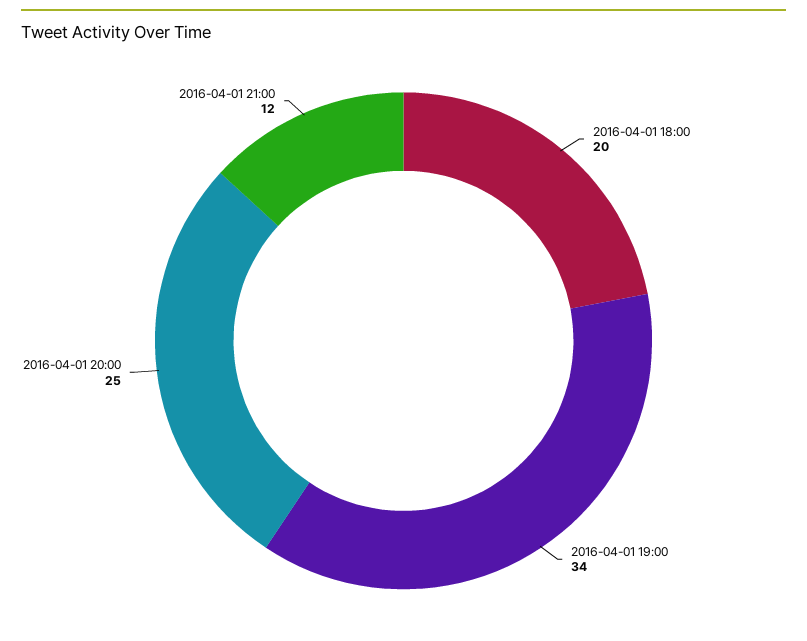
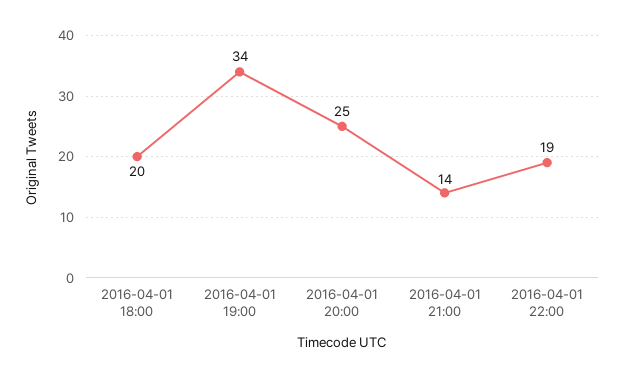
2016-04-01 21:00: 12 -> 14
2016-04-01 22:00: none -> 19

